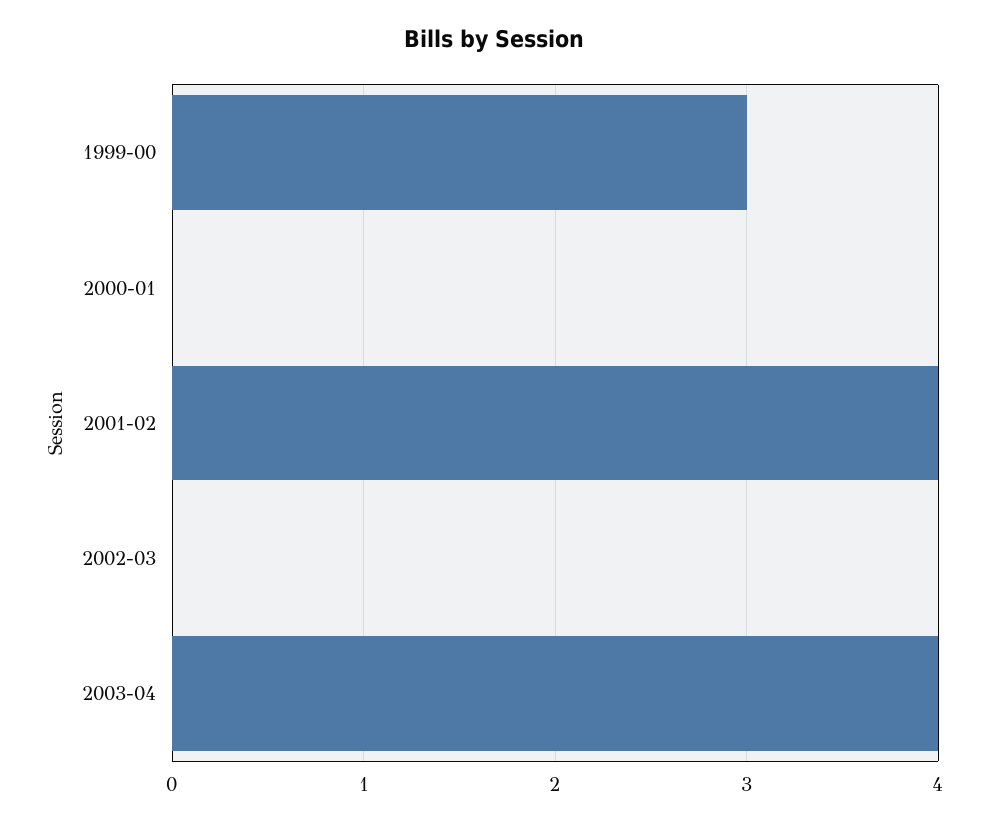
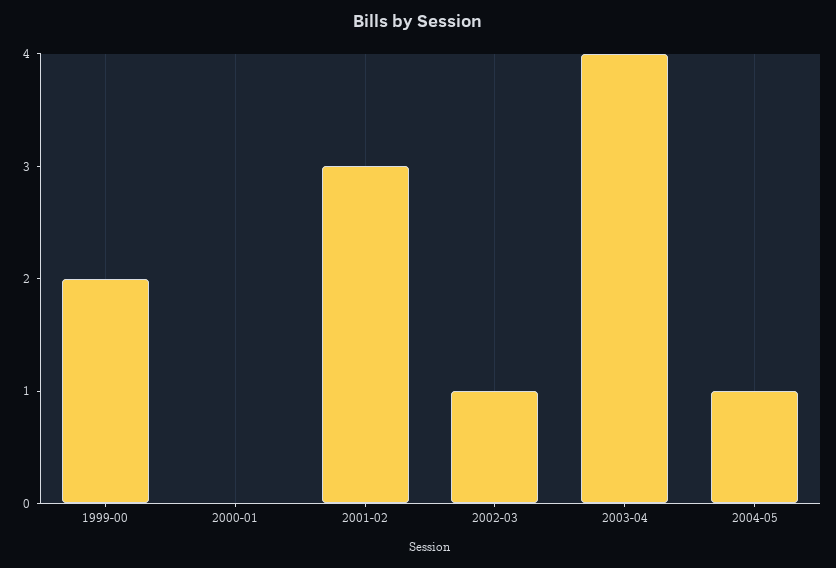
1999-00: 3 -> 2
2001-02: 4 -> 3
2002-03: 0 -> 1
2004-05: none -> 1

